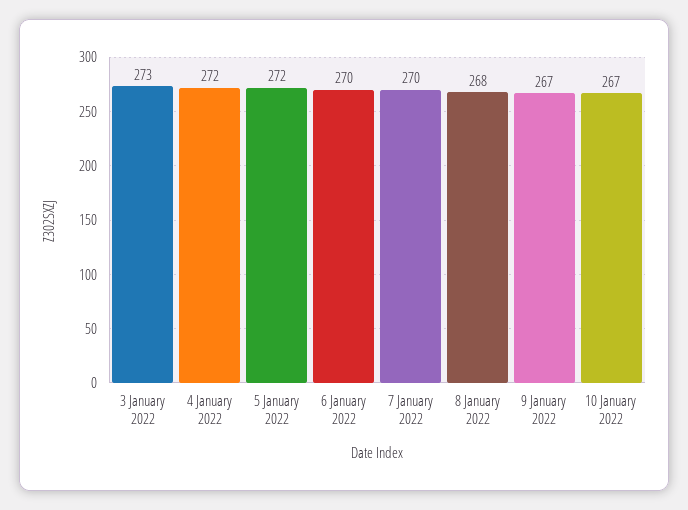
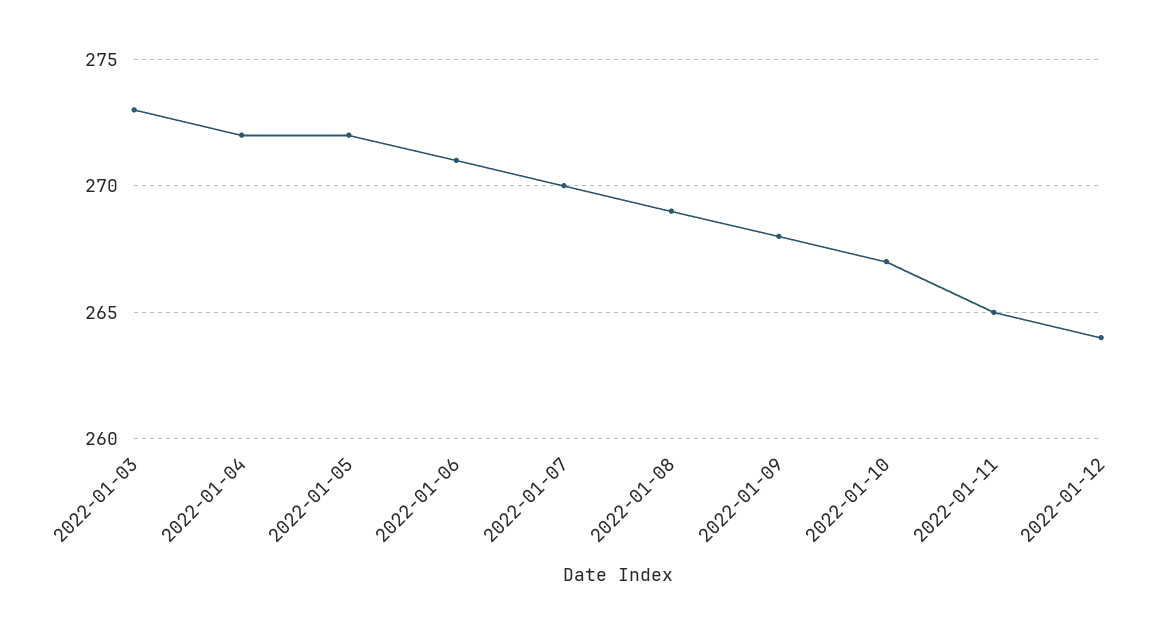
6 January 2022: 270 -> 271
8 January 2022: 268 -> 269
9 January 2022: 267 -> 268
2022-01-11: none -> 265
2022-01-12: none -> 264

